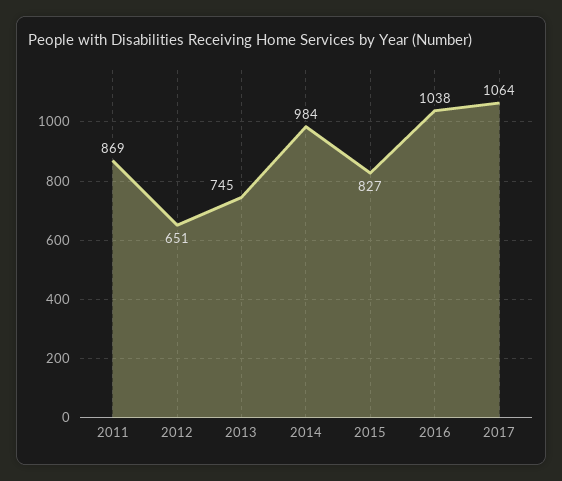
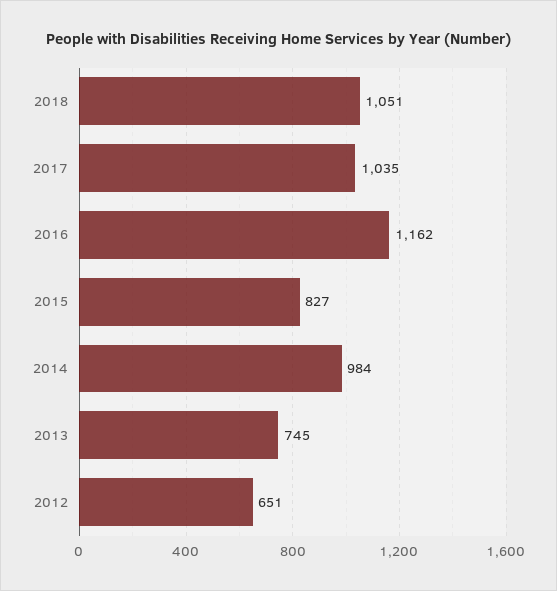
2011: 869 -> none
2016: 1038 -> 1162
2017: 1064 -> 1035
2018: none -> 1051

